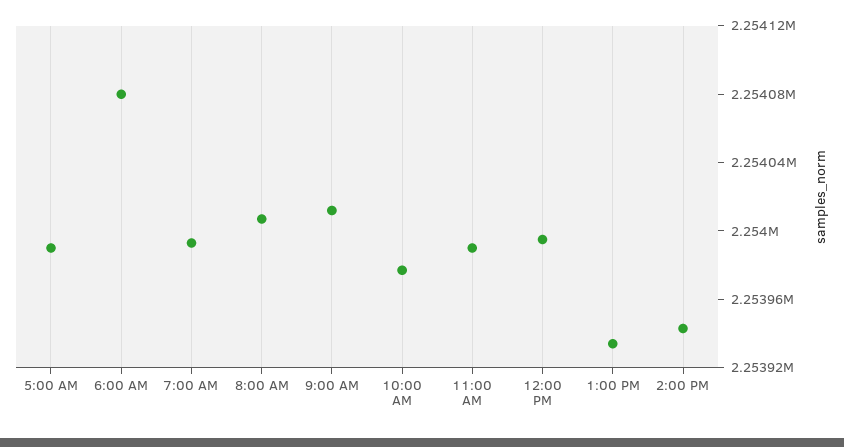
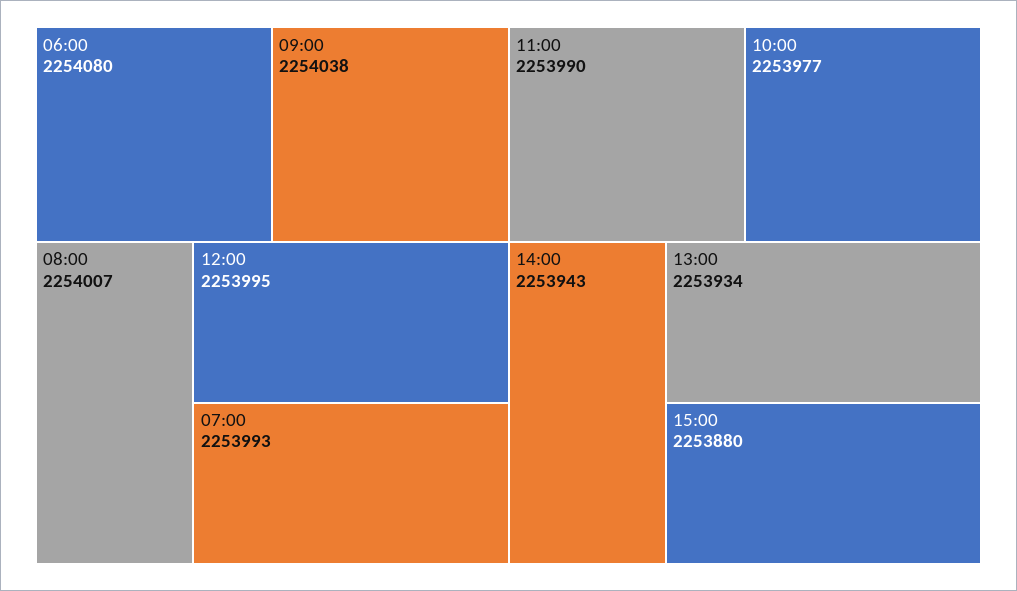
5:00 AM: 2253990 -> none
9:00 AM: 2254010 -> 2254038
15:00: none -> 2253880

